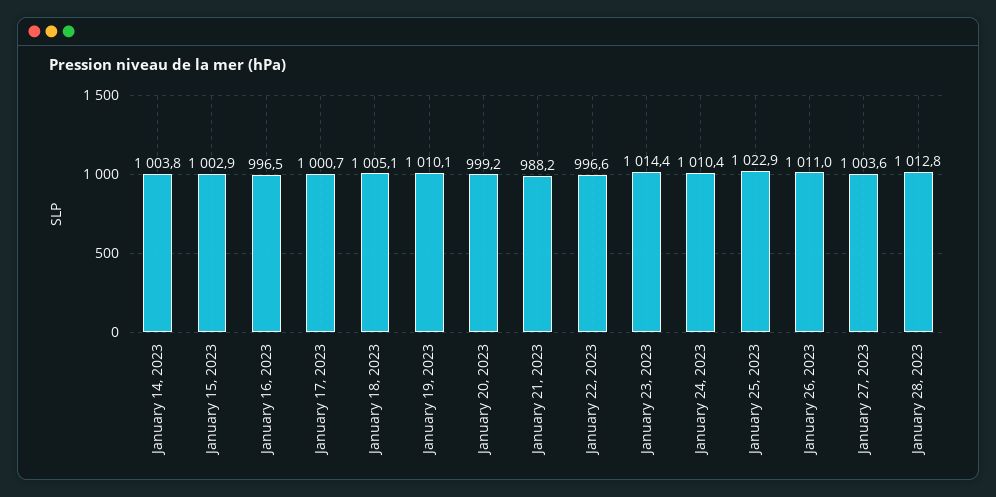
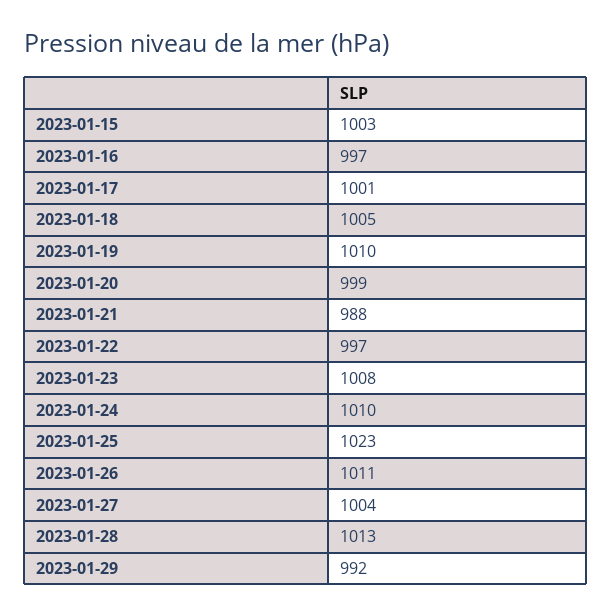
January 14, 2023: 1003.8 -> none
January 23, 2023: 1014.4 -> 1008
2023-01-29: none -> 992

